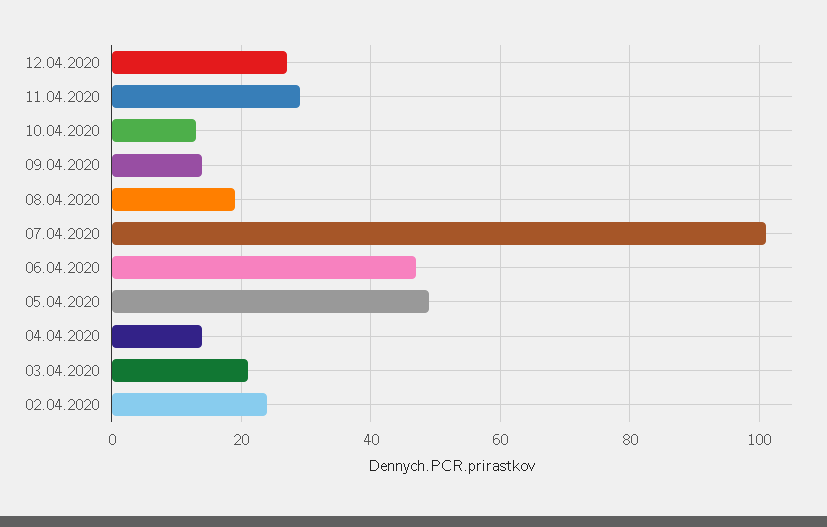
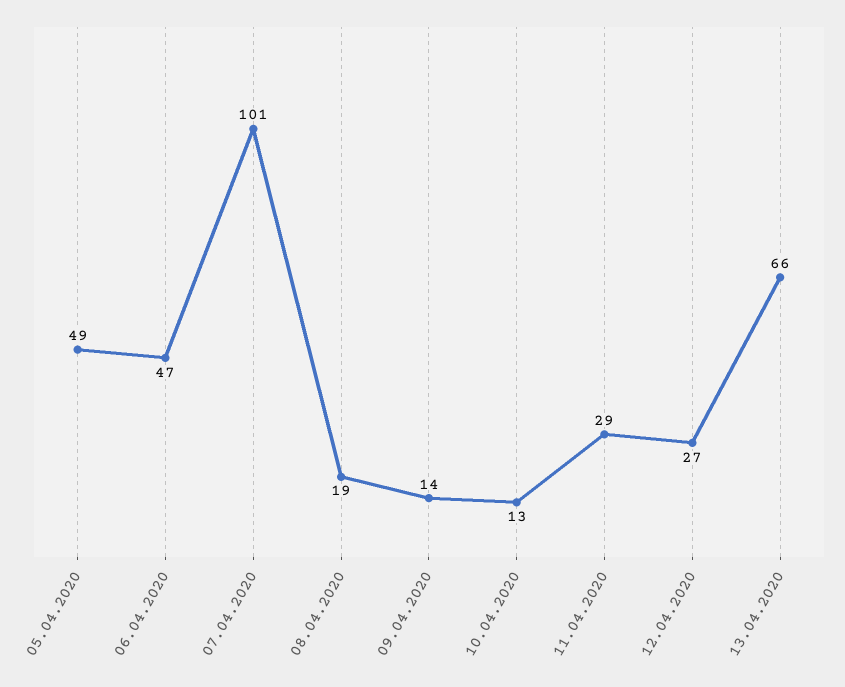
04.04.2020: 15 -> none
03.04.2020: 20 -> none
02.04.2020: 25 -> none
13.04.2020: none -> 66

